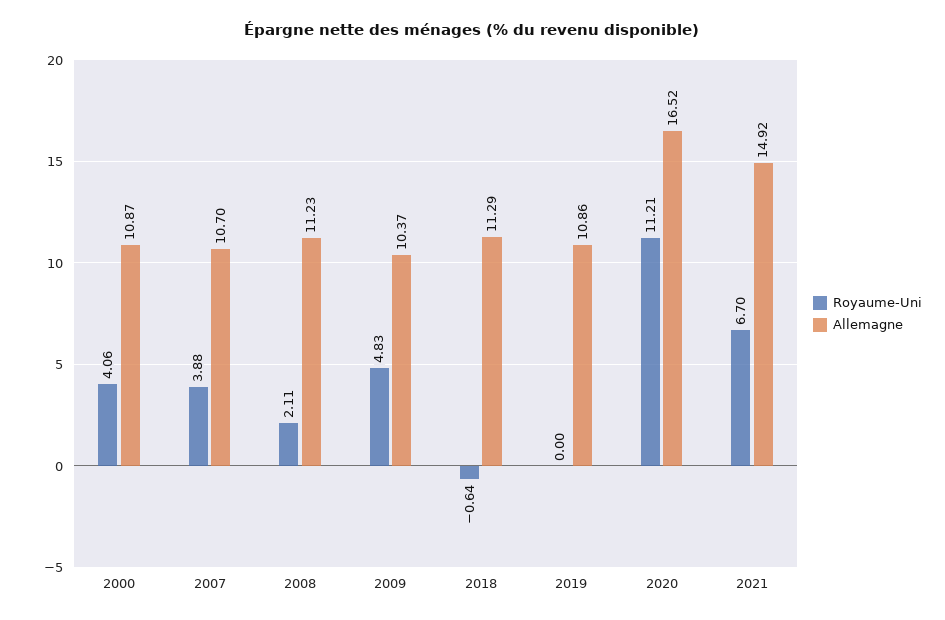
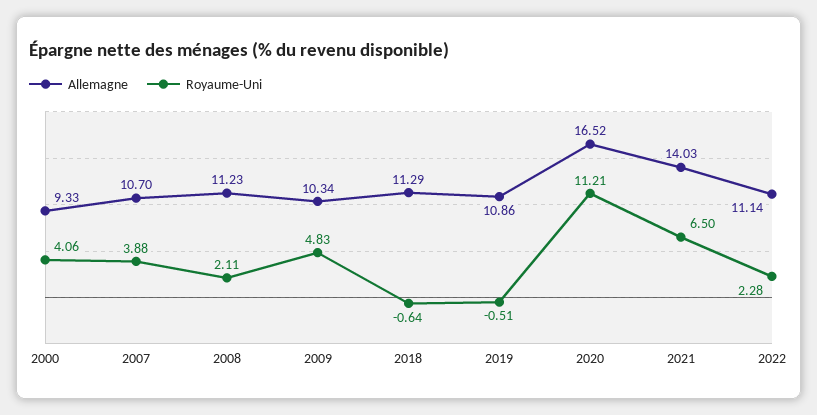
Allemagne, 2000: 10.87 -> 9.33
Allemagne, 2009: 10.37 -> 10.34
Royaume-Uni, 2019: 0 -> -0.51
Royaume-Uni, 2021: 6.7 -> 6.5
Allemagne, 2021: 14.92 -> 14.03
Allemagne, 2022: none -> 11.14
Royaume-Uni, 2022: none -> 2.28

